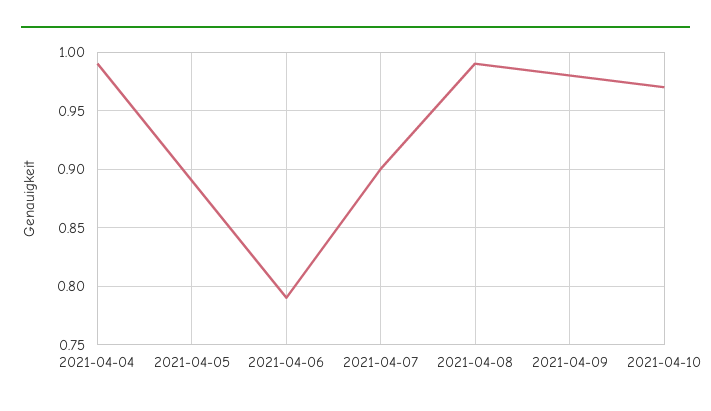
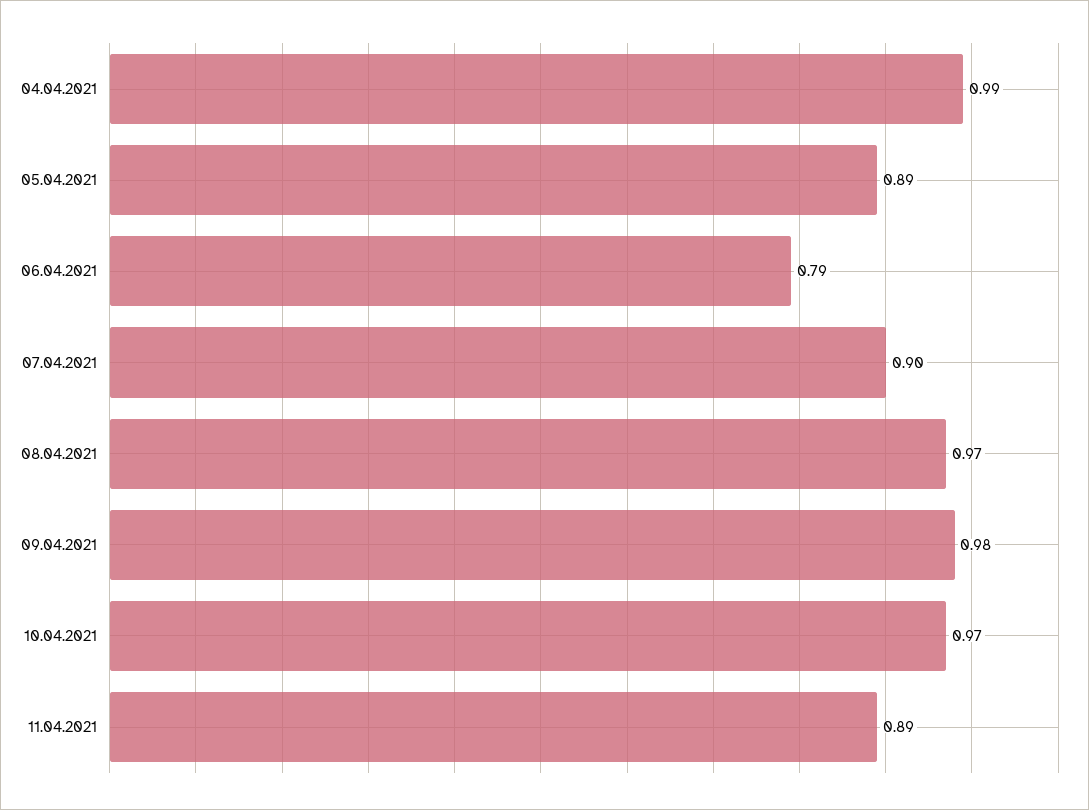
2021-04-08: 0.99 -> 0.97
11.04.2021: none -> 0.89

